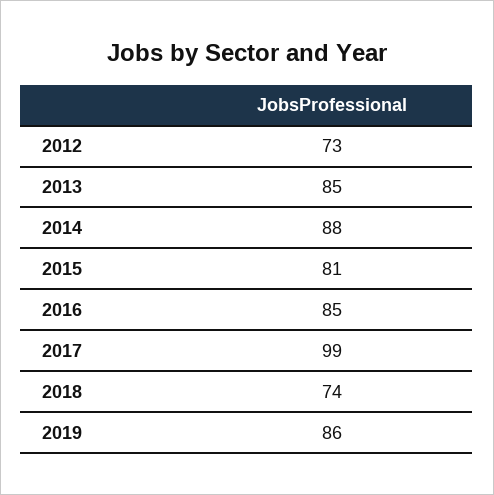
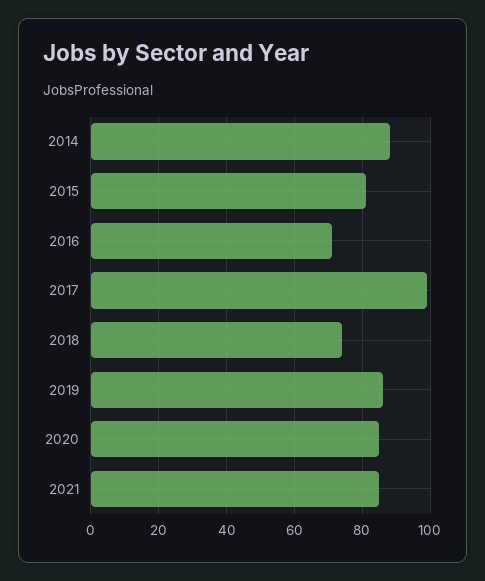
2012: 73 -> none
2013: 85 -> none
2016: 85 -> 70
2020: none -> 85
2021: none -> 85

